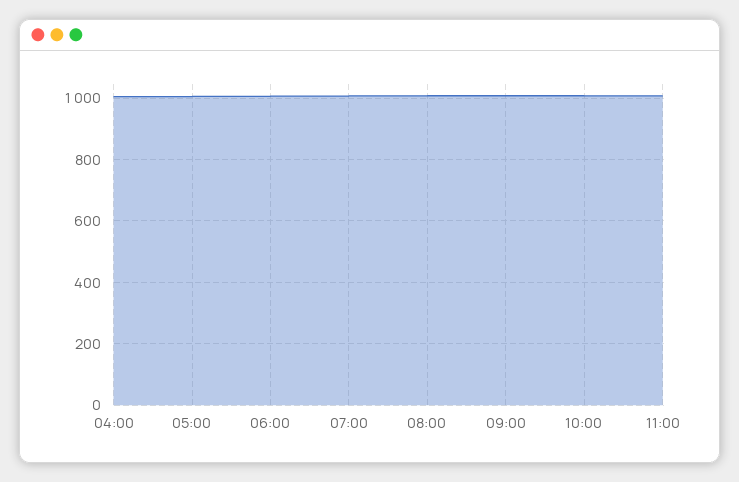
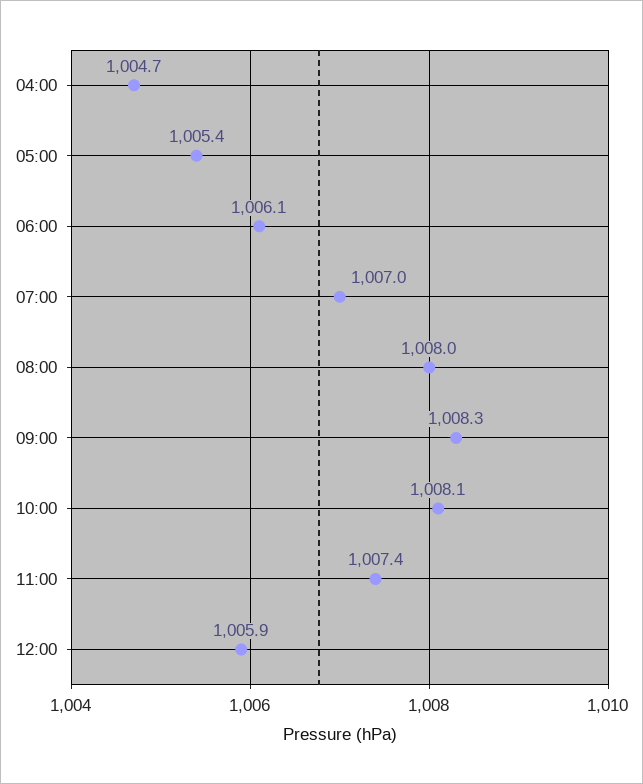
12:00: none -> 1005.9

